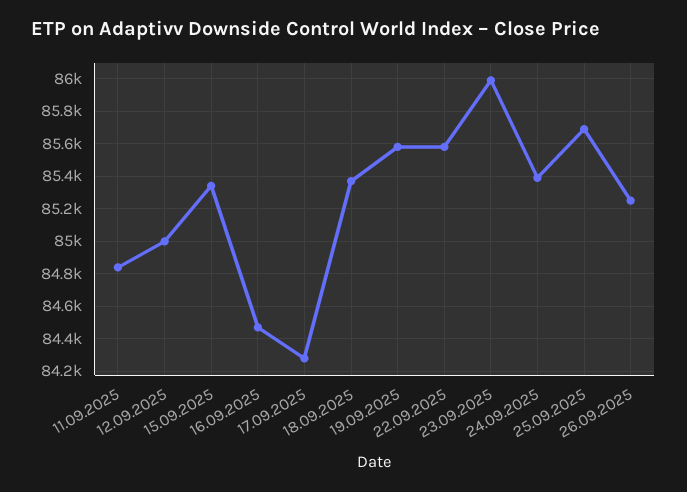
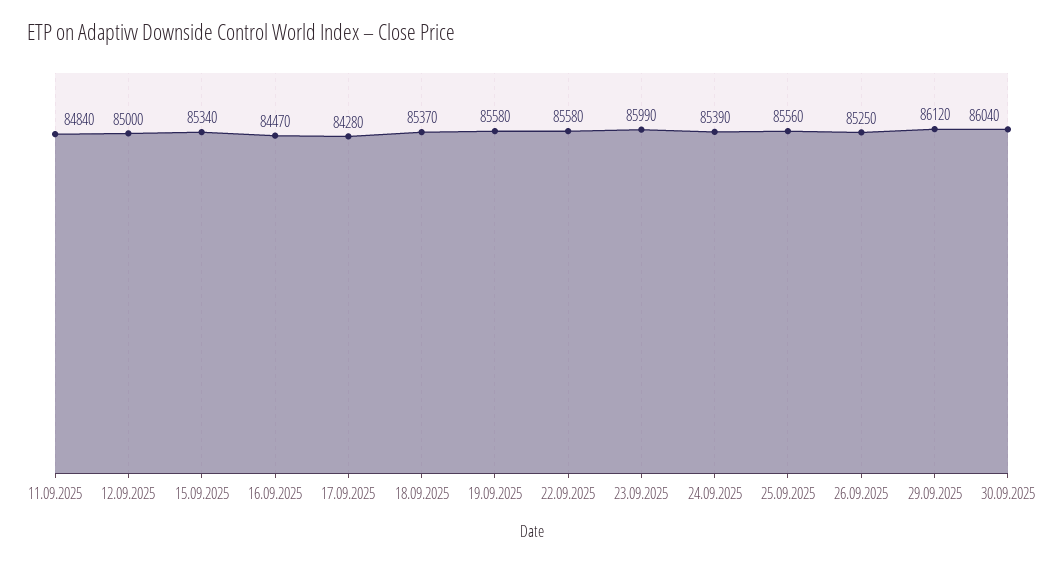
25.09.2025: 85700 -> 85560
29.09.2025: none -> 86120
30.09.2025: none -> 86040

